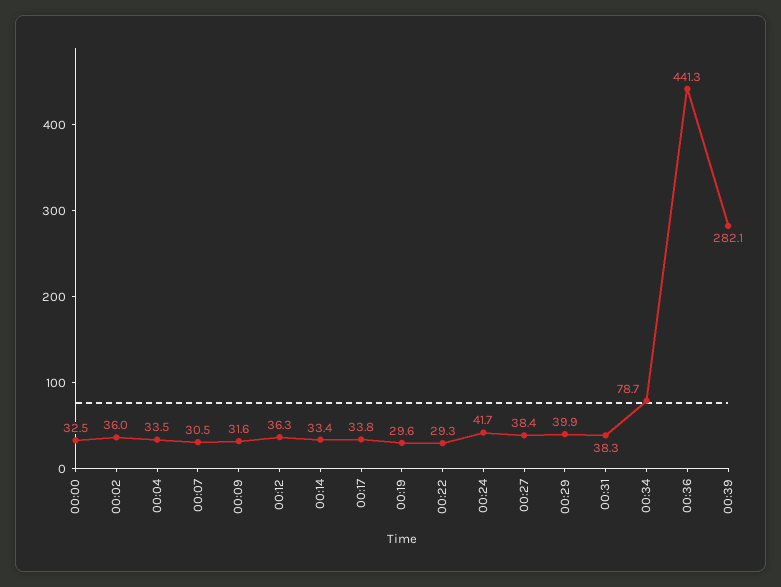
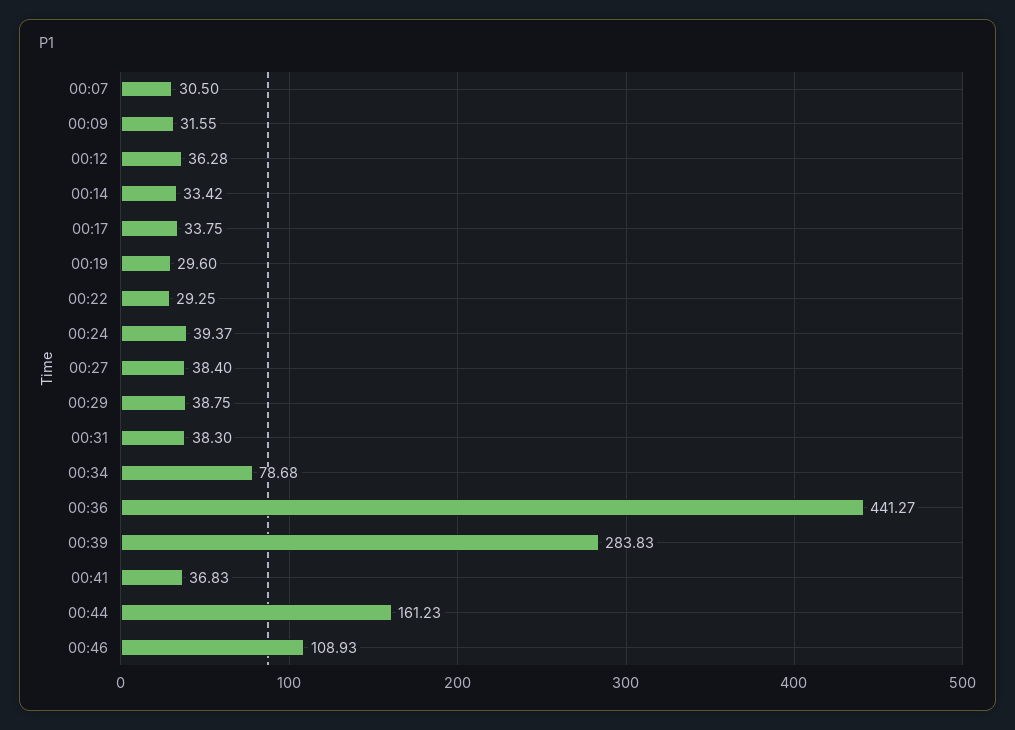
00:00: 32.5 -> none
00:02: 36 -> none
00:04: 33.5 -> none
00:24: 41.7 -> 39.37
00:29: 39.9 -> 38.75
00:39: 282.1 -> 283.83
00:41: none -> 36.83
00:44: none -> 161.23
00:46: none -> 108.93

